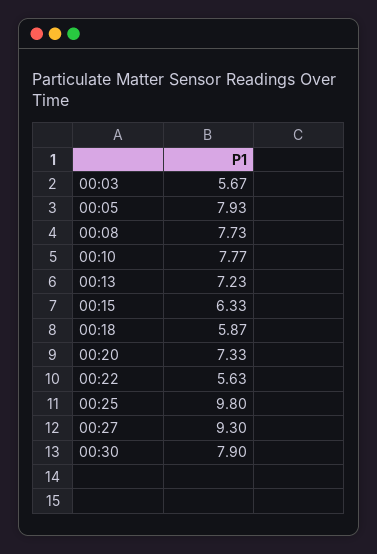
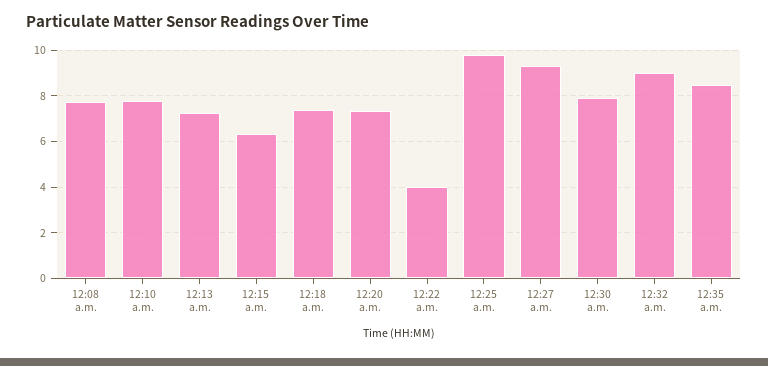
00:03: 5.67 -> none
00:05: 7.93 -> none
00:18: 5.87 -> 7.5
00:22: 5.63 -> 4
12:32 a.m.: none -> 9
12:35 a.m.: none -> 8.5

